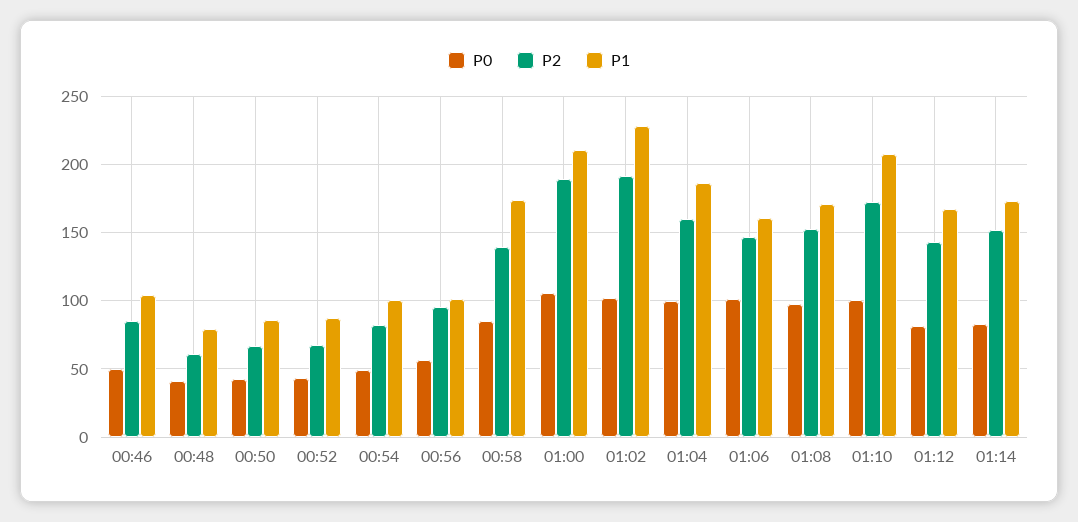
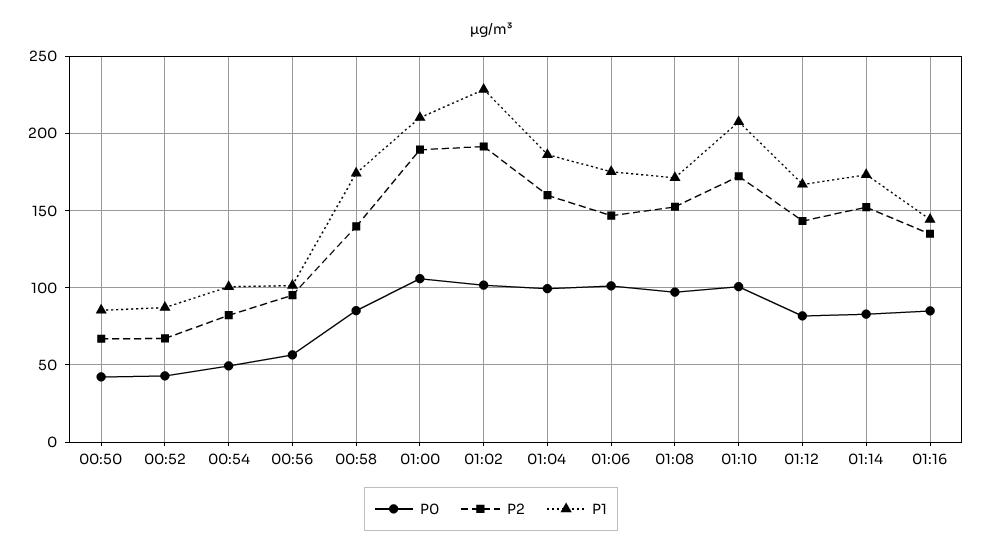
P0, 00:46: 50 -> none
P2, 00:46: 85 -> none
P1, 00:46: 105 -> none
P0, 00:48: 40 -> none
P2, 00:48: 60 -> none
P1, 00:48: 80 -> none
P1, 01:06: 160 -> 175
P0, 01:16: none -> 85
P2, 01:16: none -> 135
P1, 01:16: none -> 145

